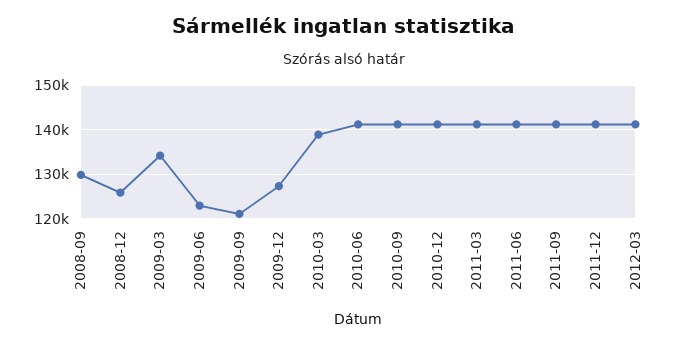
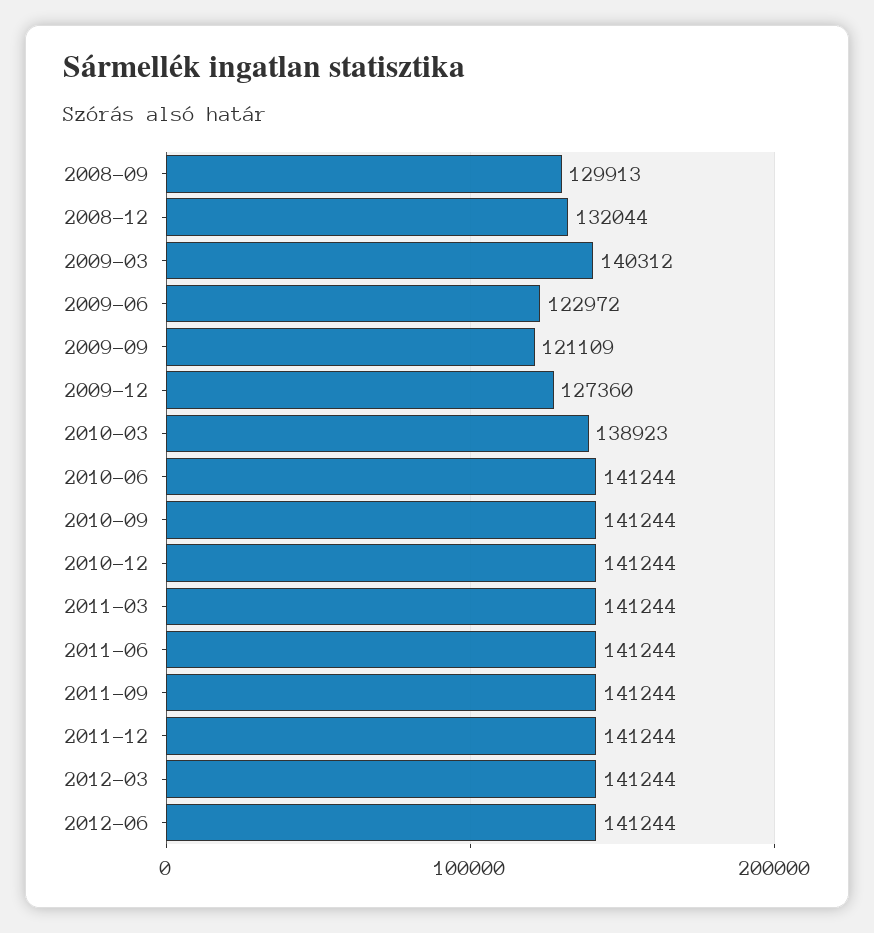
2008-12: 126000 -> 132044
2009-03: 134000 -> 140312
2012-06: none -> 141244

